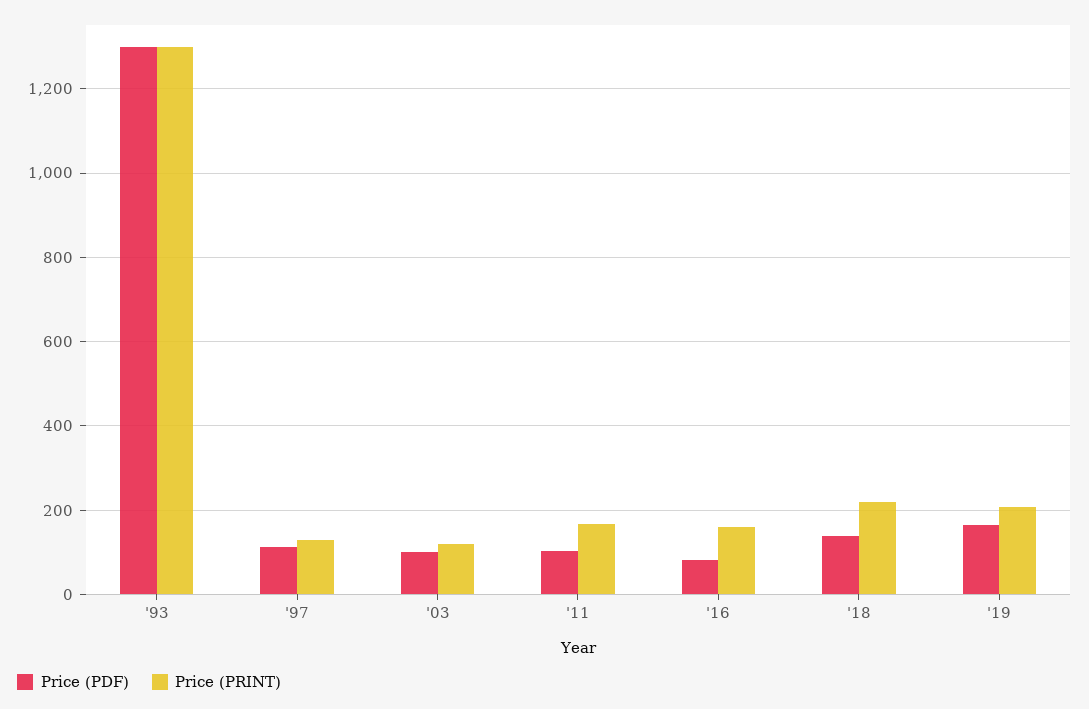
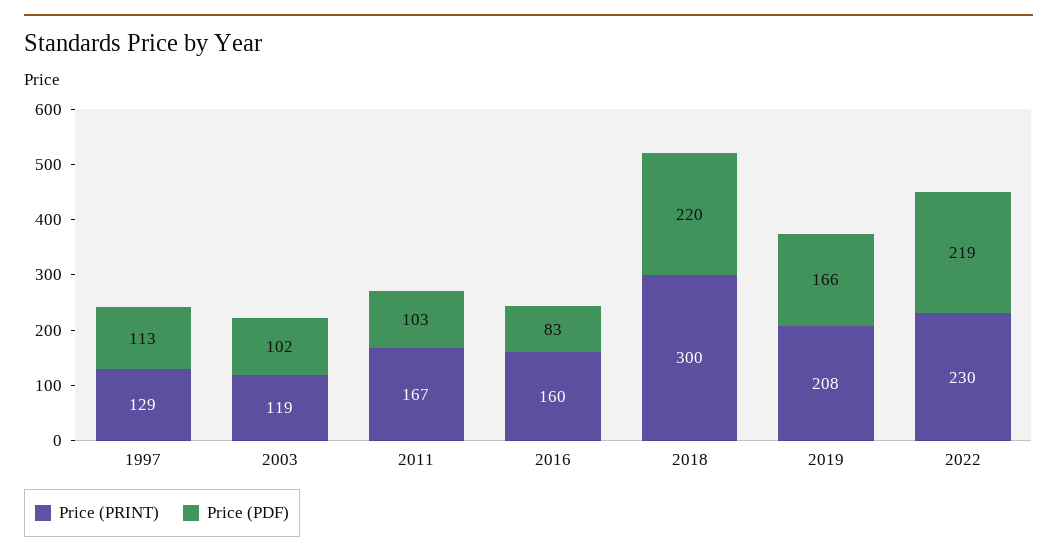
Price (PDF), '93: 1300 -> none
Price (PRINT), '93: 1300 -> none
Price (PDF), '18: 140 -> 220
Price (PRINT), '18: 220 -> 300
Price (PRINT), 2022: none -> 230
Price (PDF), 2022: none -> 219

